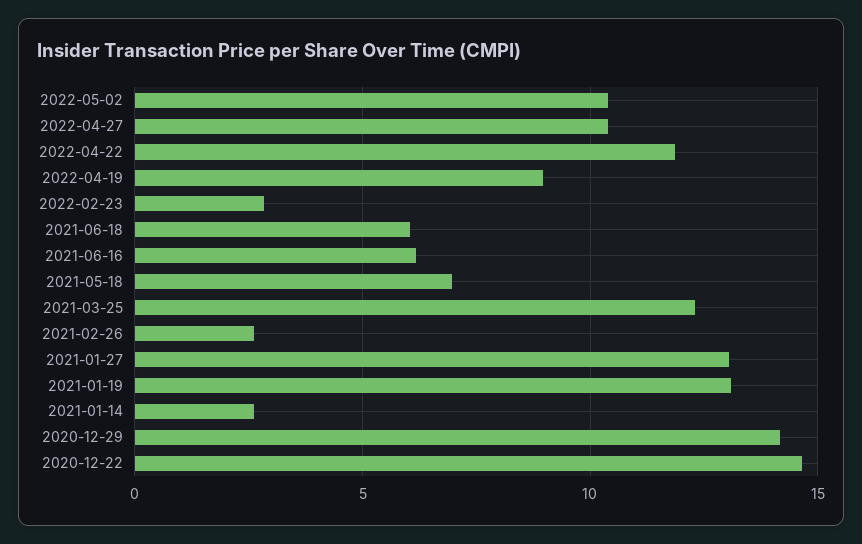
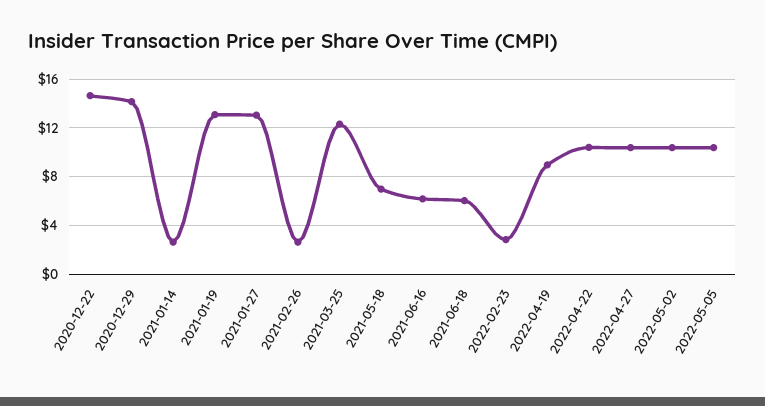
2022-04-22: 12 -> 10.5
2022-05-05: none -> 10.5

